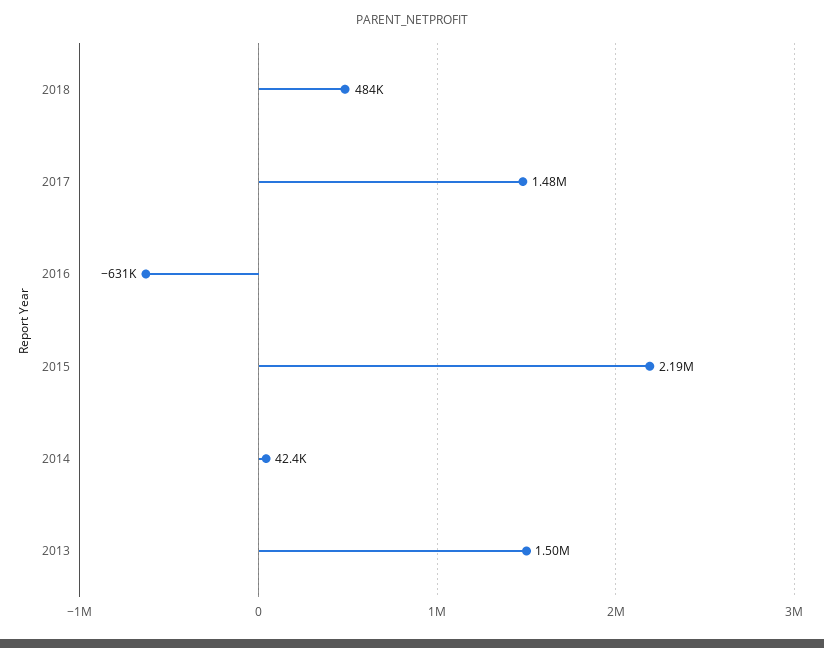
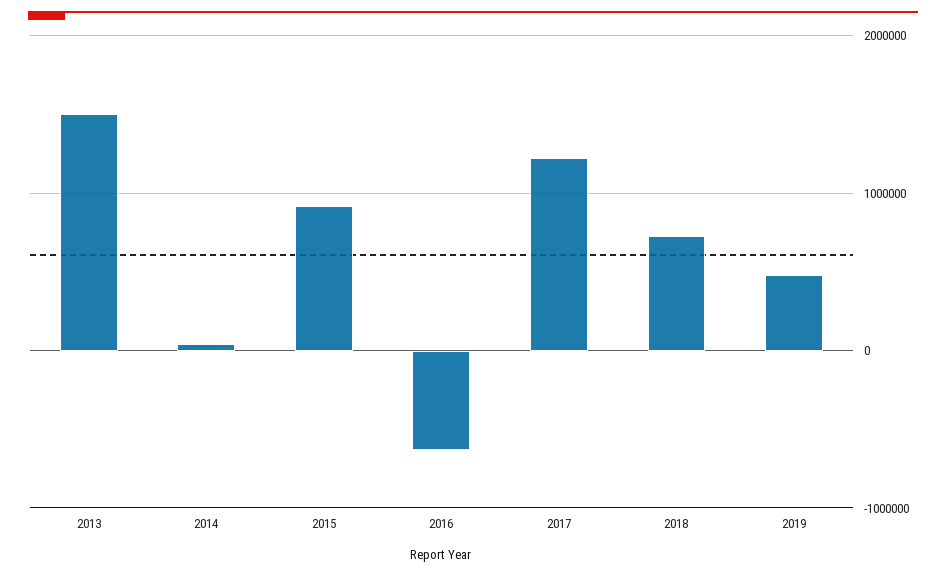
2018: 484000 -> 700000
2017: 1480000 -> 1200000
2015: 2190000 -> 900000
2019: none -> 500000

